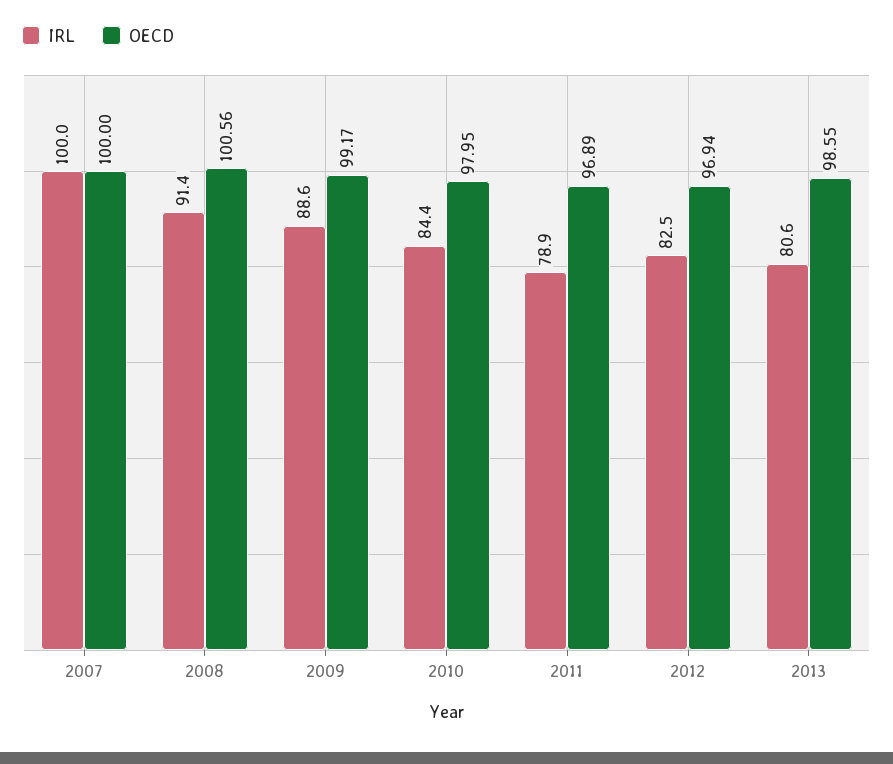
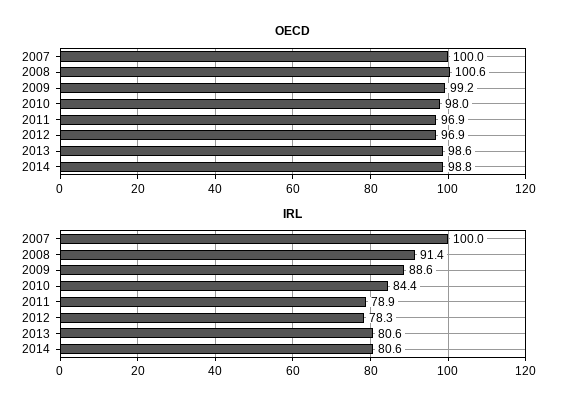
IRL, 2012: 82.5 -> 78.3
OECD, 2014: none -> 98.8
IRL, 2014: none -> 80.6

